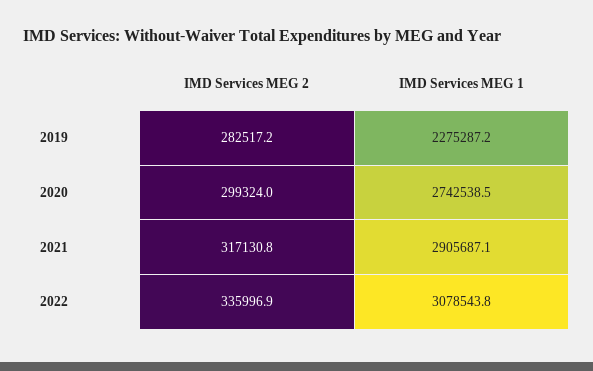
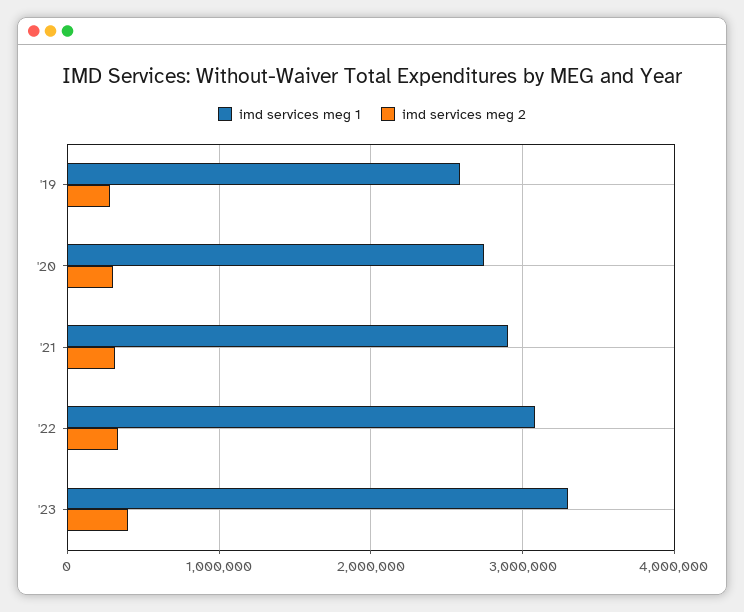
IMD Services MEG 1, 2019: 2275287.2 -> 2600000
IMD Services MEG 1, '23: none -> 3300000
IMD Services MEG 2, '23: none -> 400000

